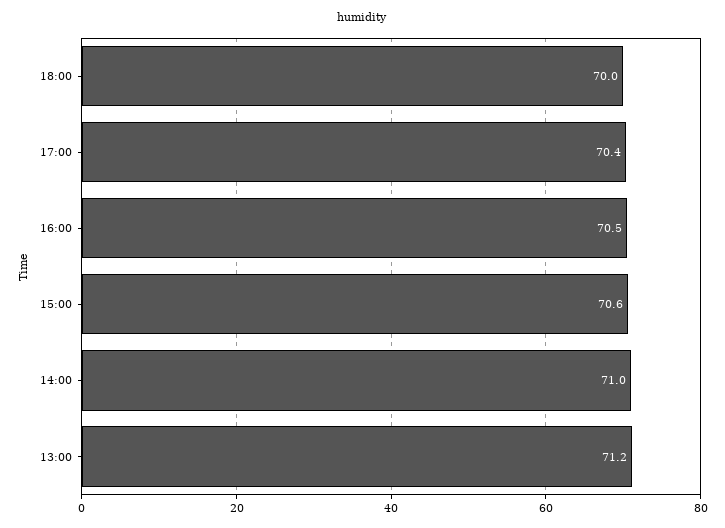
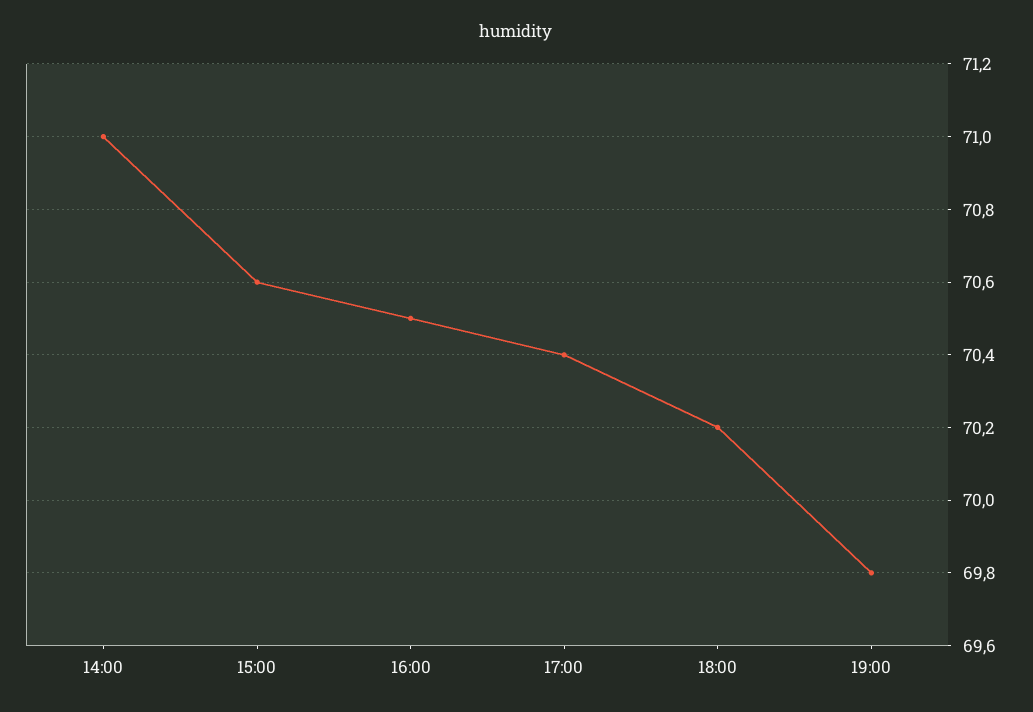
18:00: 70 -> 70.2
13:00: 71.2 -> none
19:00: none -> 69.8

